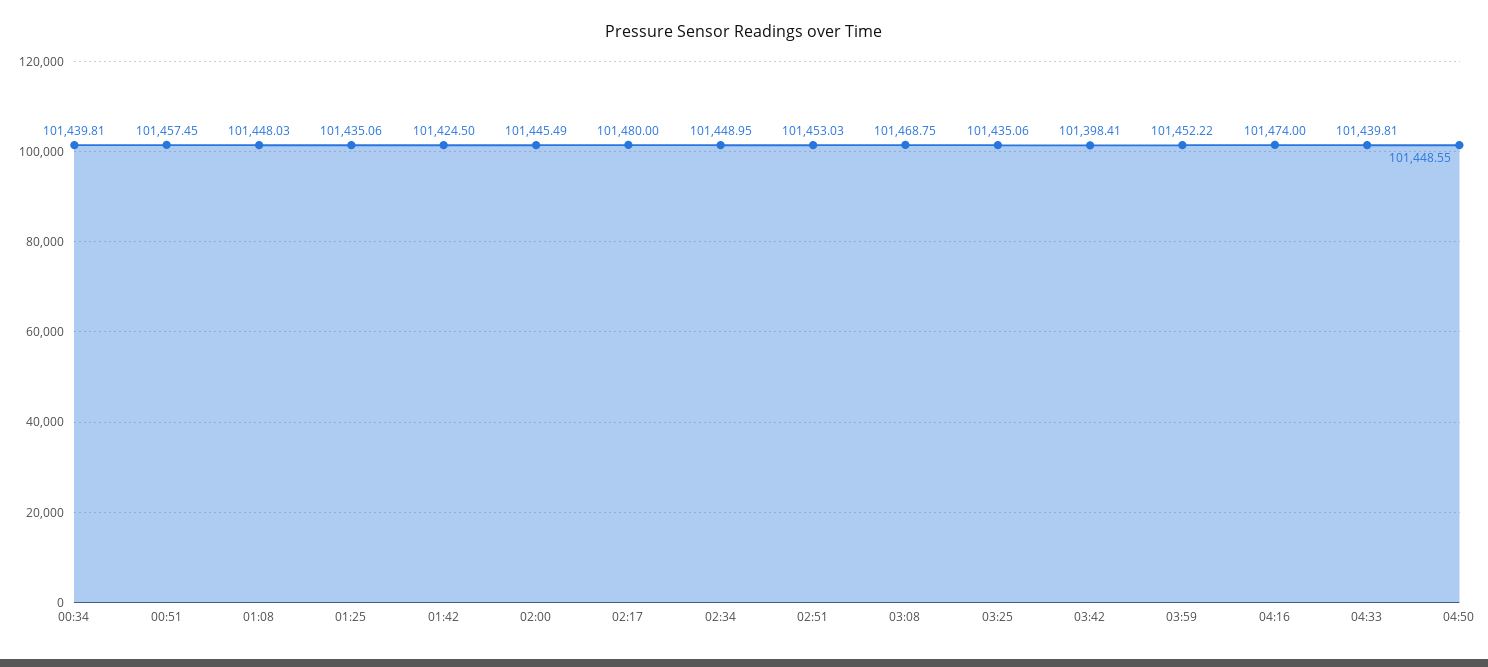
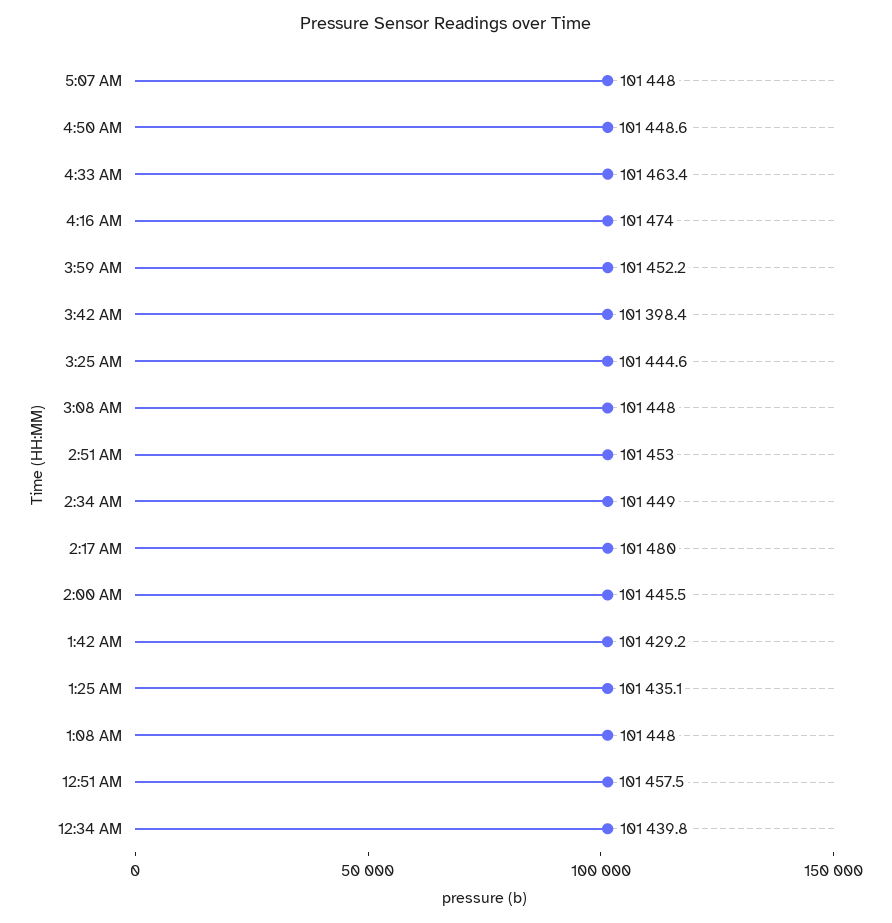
01:42: 101424.5 -> 101429.2
03:08: 101468.75 -> 101448
03:25: 101435.06 -> 101444.6
04:33: 101439.81 -> 101463.4
5:07 AM: none -> 101448

